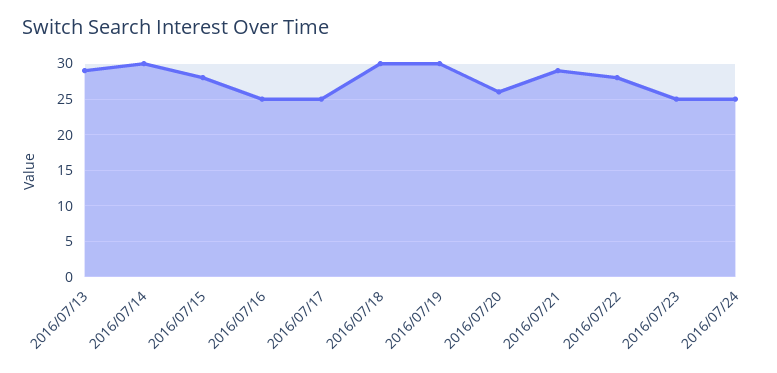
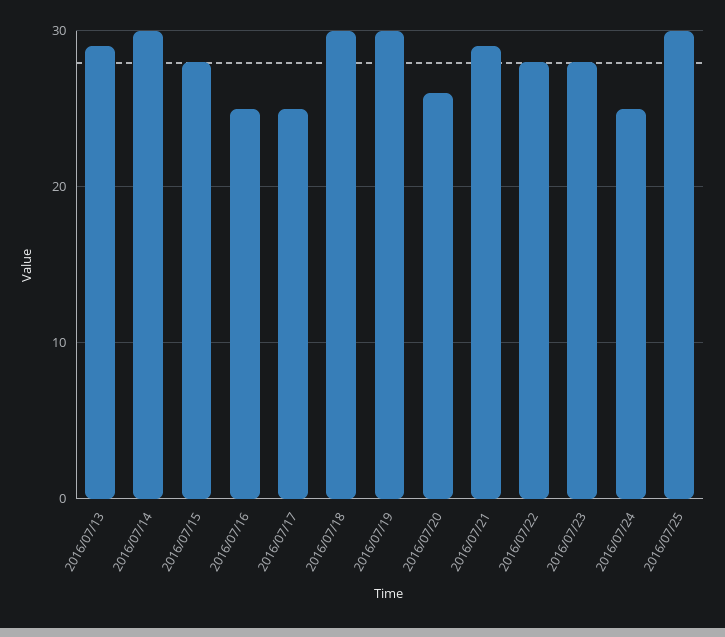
2016/07/23: 25 -> 28
2016/07/25: none -> 30

